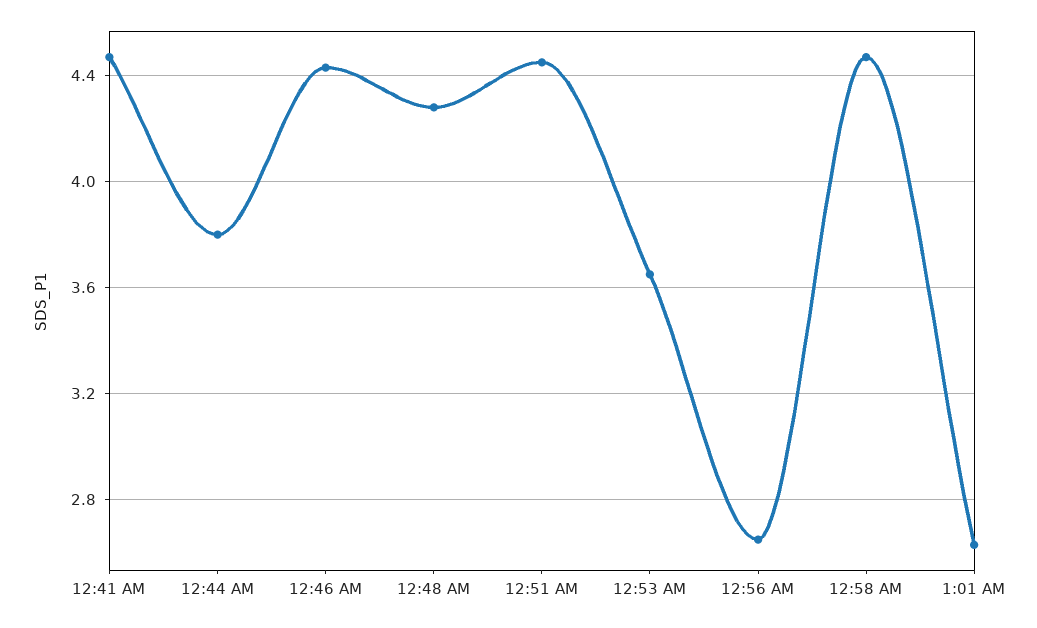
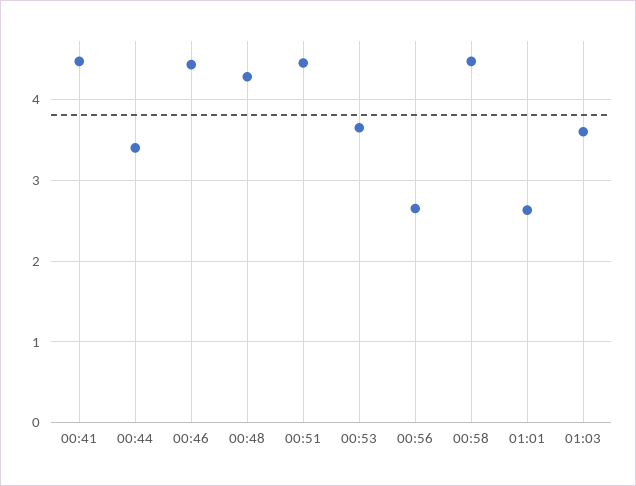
12:44 AM: 3.8 -> 3.4
01:03: none -> 3.6

